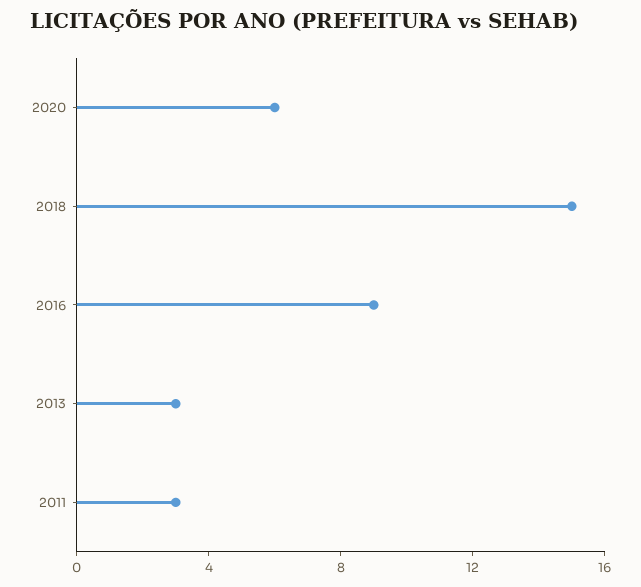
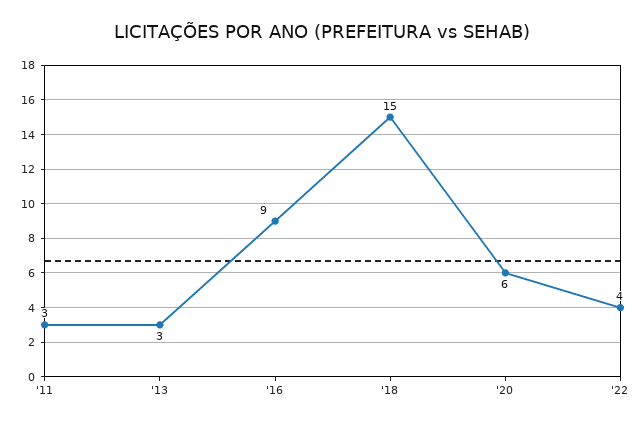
'22: none -> 4

